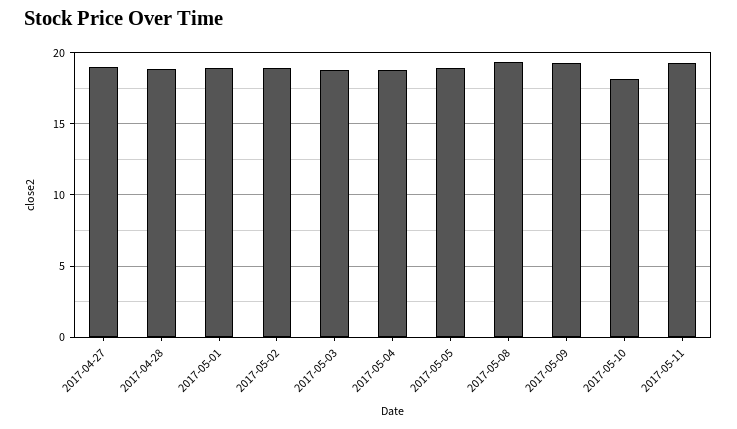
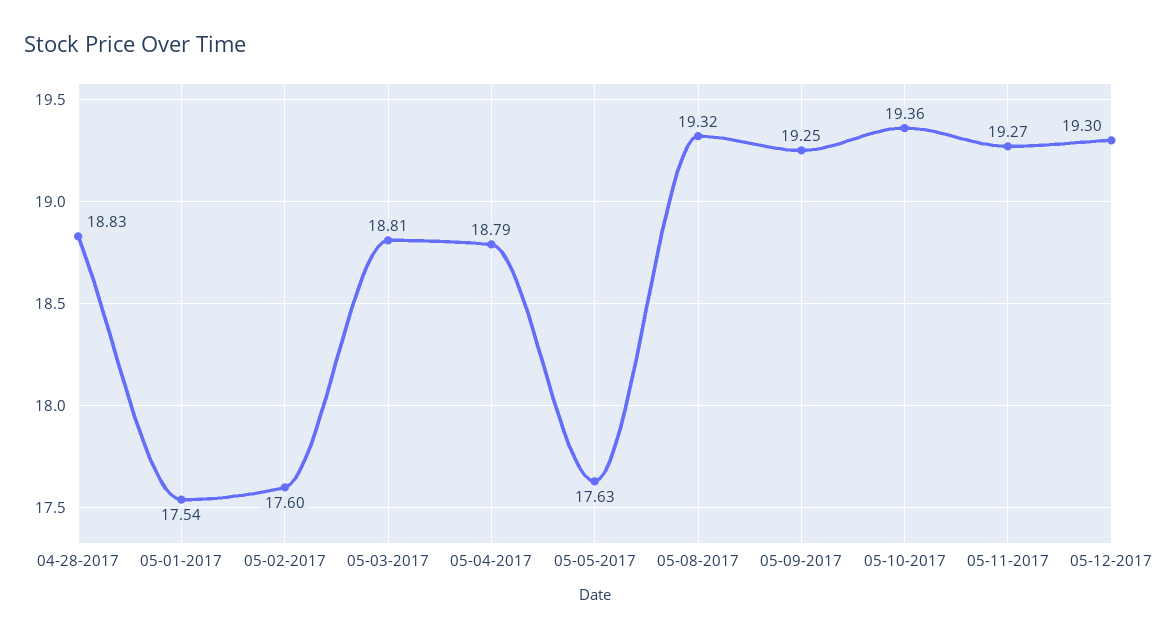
2017-04-27: 19 -> none
2017-05-01: 19 -> 17.54
2017-05-02: 19 -> 17.6
2017-05-05: 19 -> 17.63
2017-05-10: 18 -> 19.36
05-12-2017: none -> 19.3

